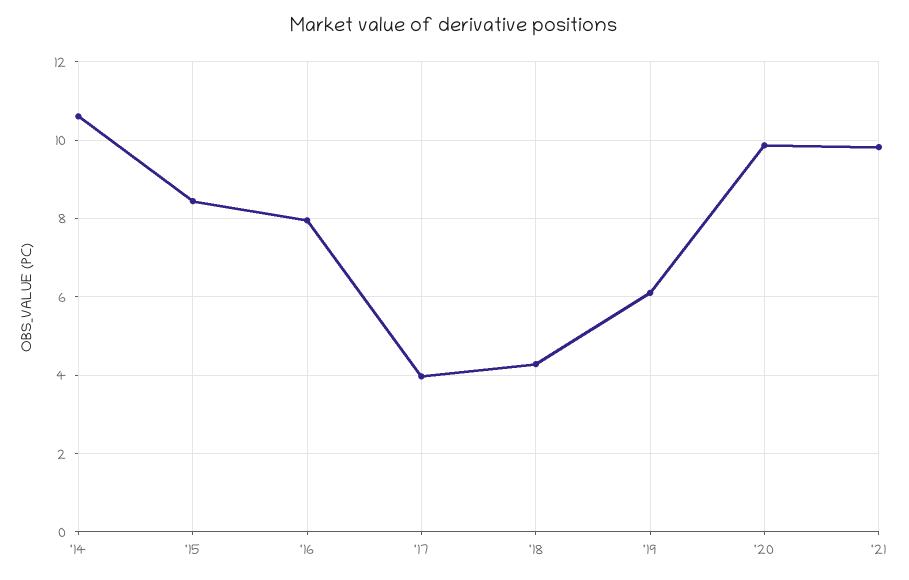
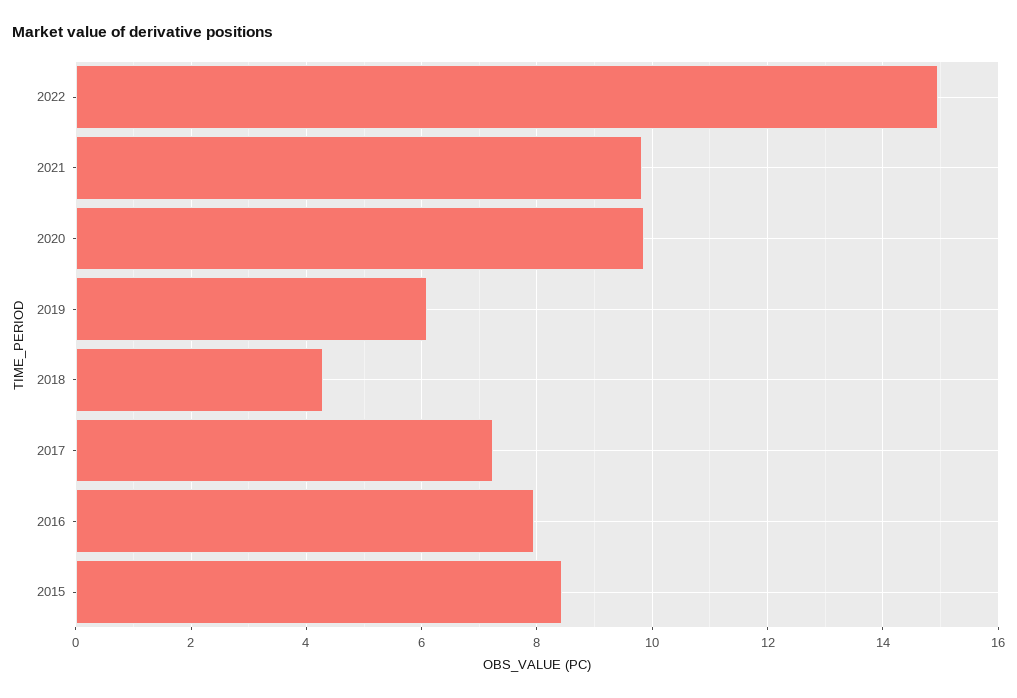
'14: 10.6 -> none
'17: 4 -> 7.2
2022: none -> 15

